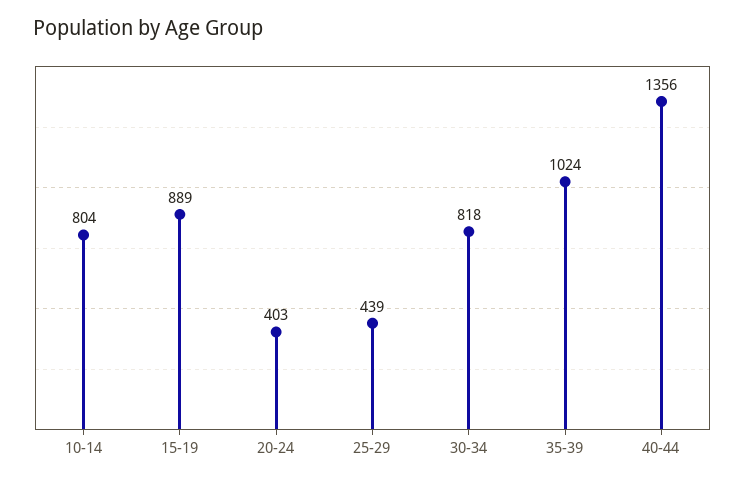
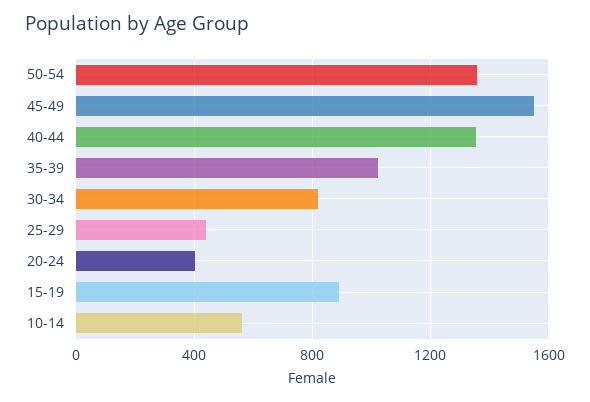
10-14: 804 -> 550
50-54: none -> 1350
45-49: none -> 1550

